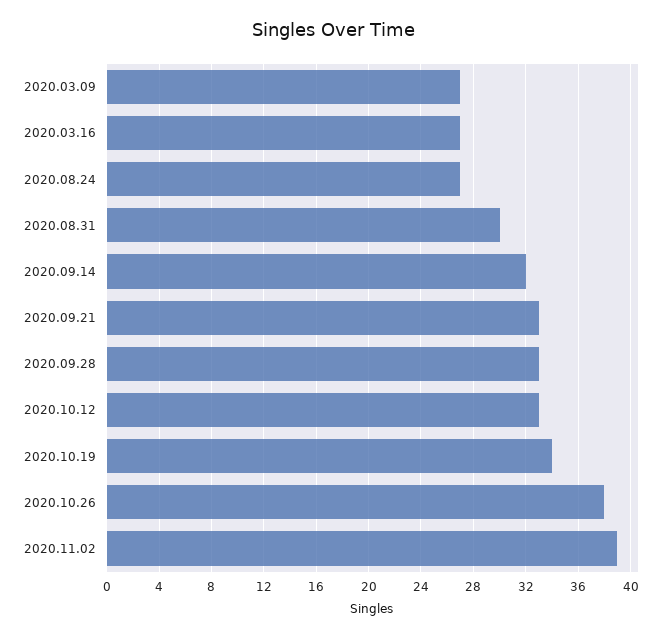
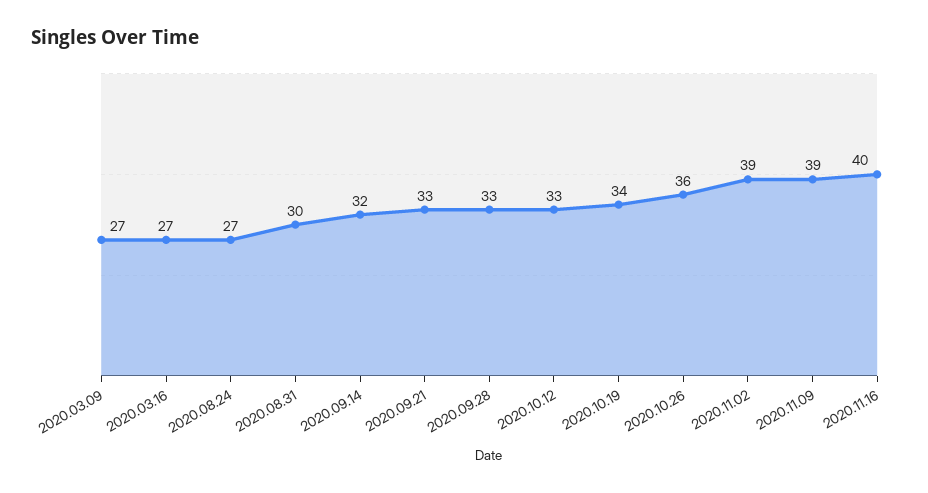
2020.10.26: 38 -> 36
2020.11.09: none -> 39
2020.11.16: none -> 40

